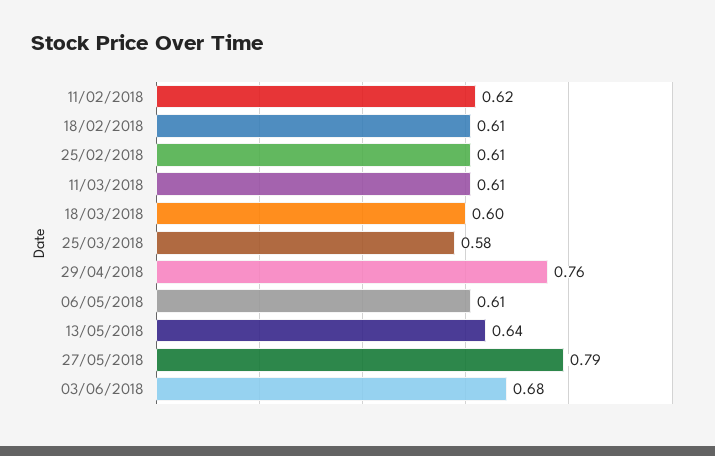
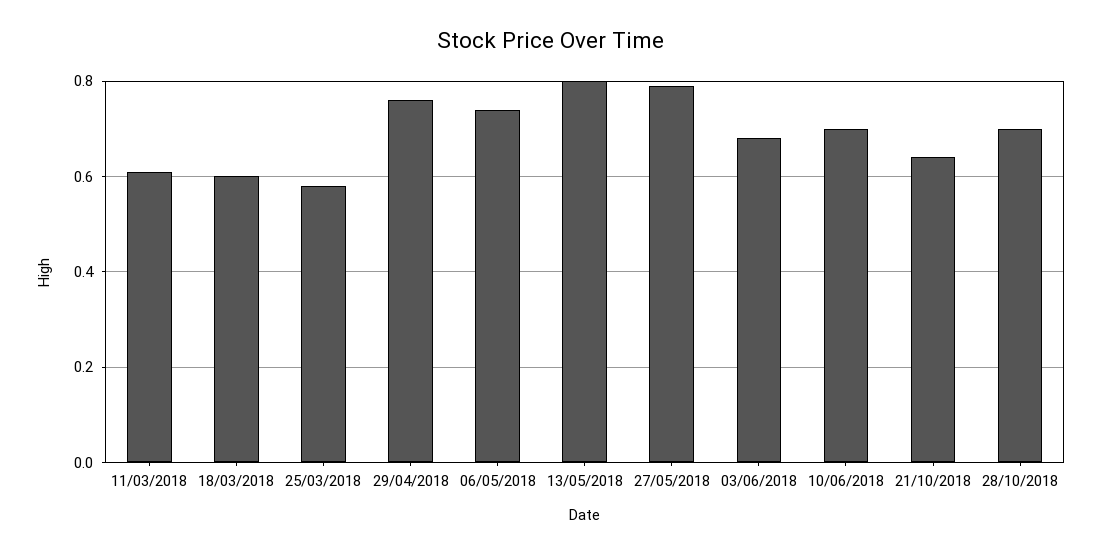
11/02/2018: 0.62 -> none
18/02/2018: 0.61 -> none
25/02/2018: 0.61 -> none
06/05/2018: 0.61 -> 0.75
13/05/2018: 0.64 -> 0.8
10/06/2018: none -> 0.7
21/10/2018: none -> 0.65
28/10/2018: none -> 0.7

